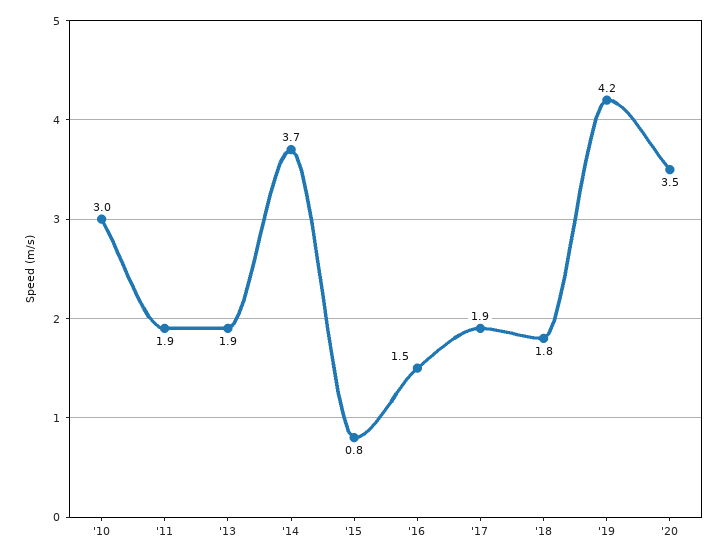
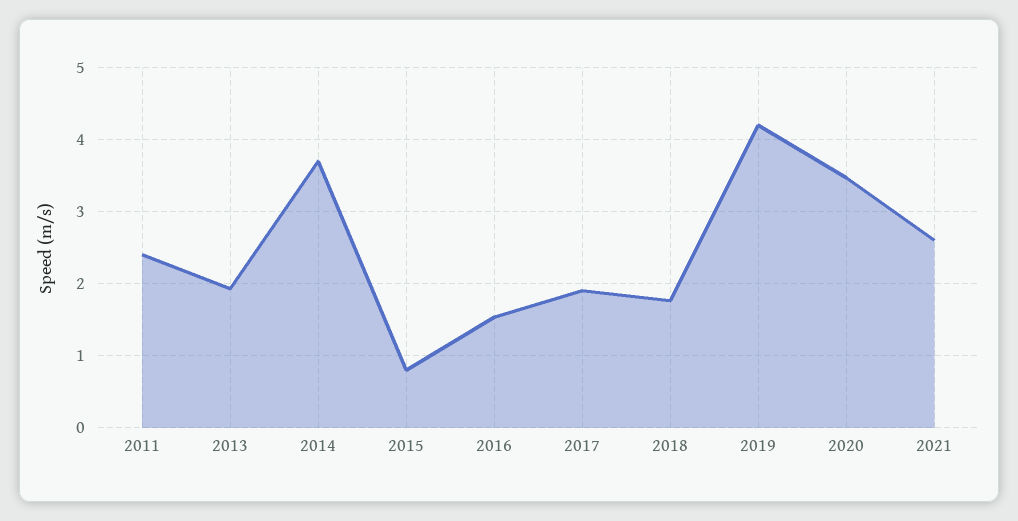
'10: 3 -> none
'11: 1.9 -> 2.4
2021: none -> 2.6

